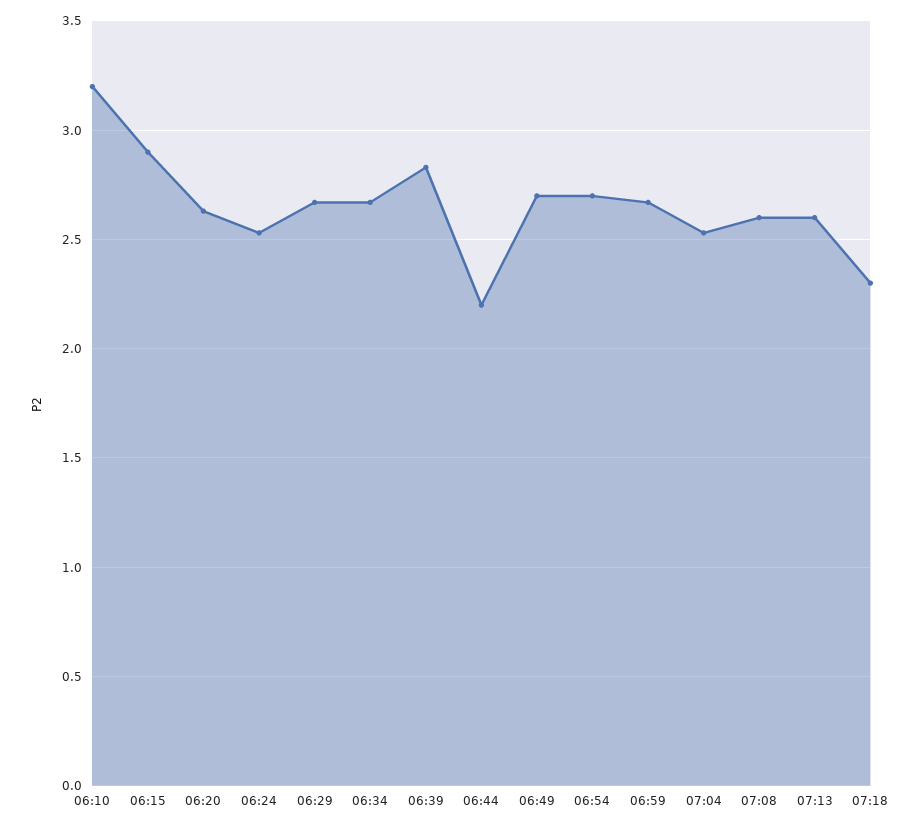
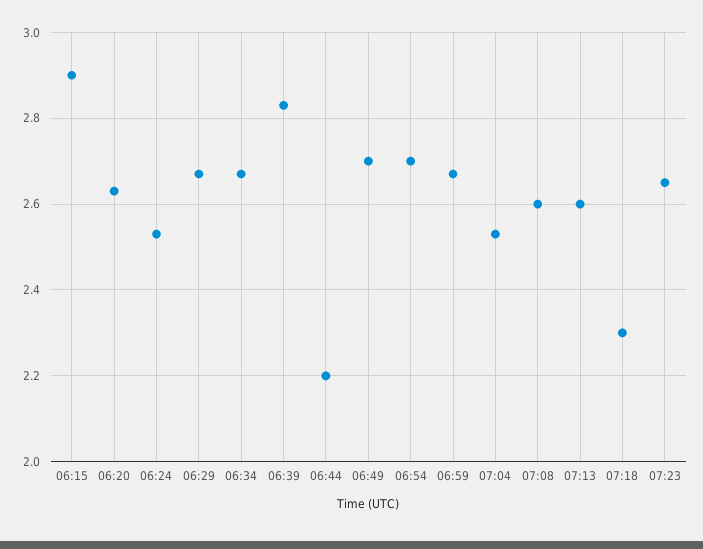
06:10: 3.2 -> none
07:23: none -> 2.65

